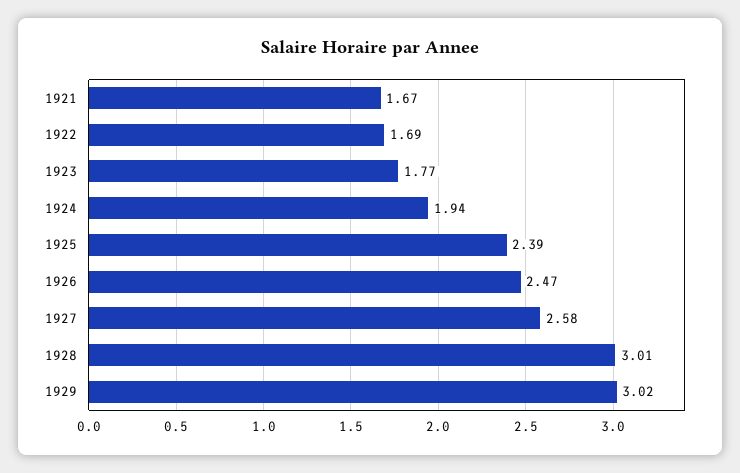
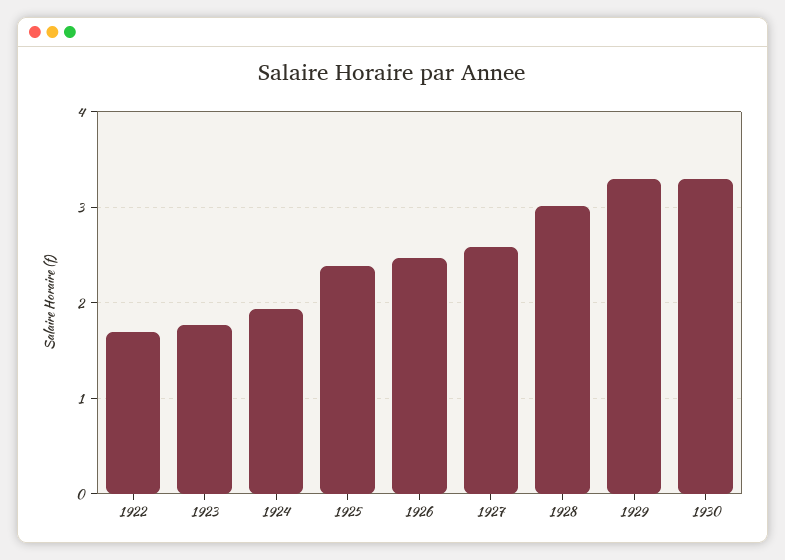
1921: 1.67 -> none
1929: 3.02 -> 3.3
1930: none -> 3.3

